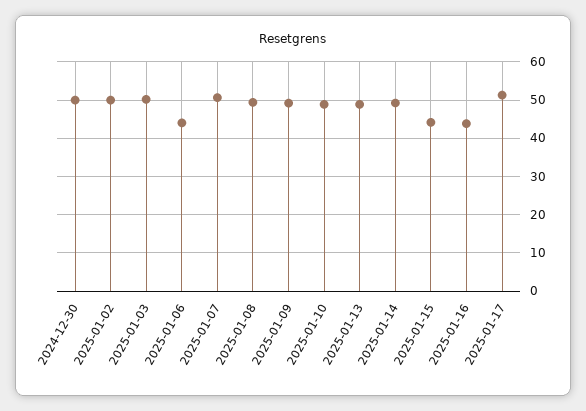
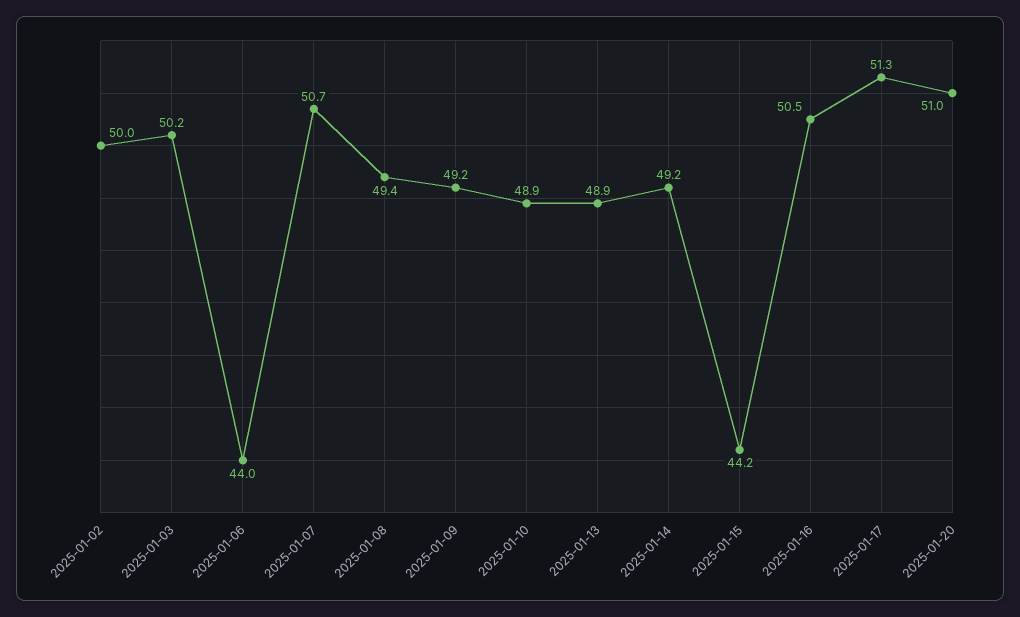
2024-12-30: 50 -> none
2025-01-16: 44 -> 50.5
2025-01-20: none -> 51

